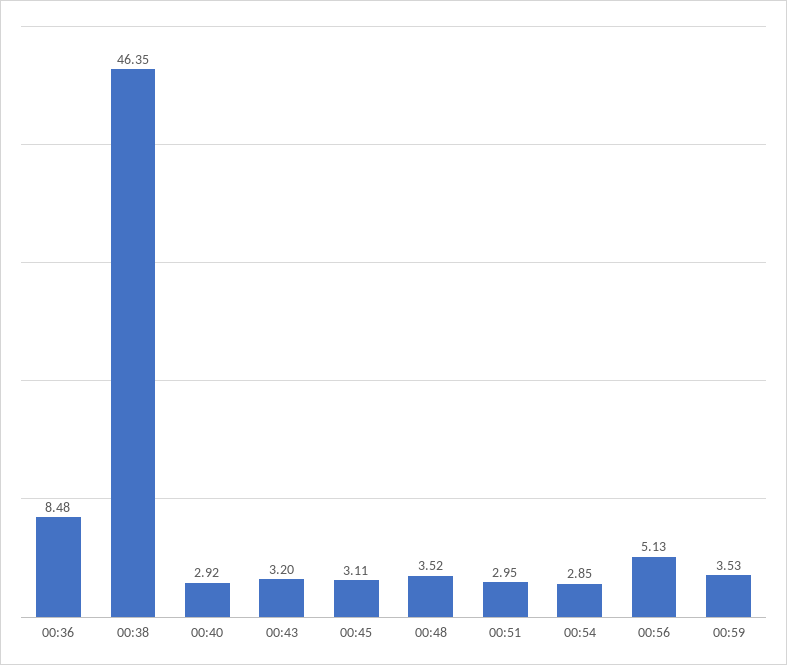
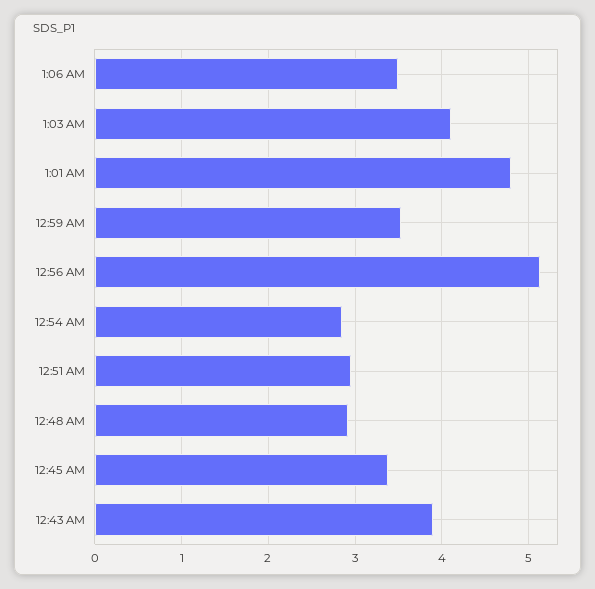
00:36: 8.48 -> none
00:38: 46.35 -> none
00:40: 2.92 -> none
00:43: 3.2 -> 3.9
00:45: 3.11 -> 3.4
00:48: 3.52 -> 2.9
1:06 AM: none -> 3.5
1:03 AM: none -> 4.1
1:01 AM: none -> 4.8

